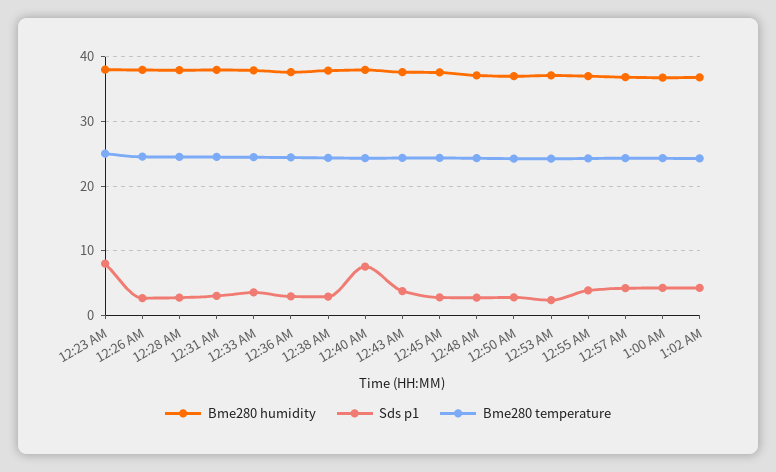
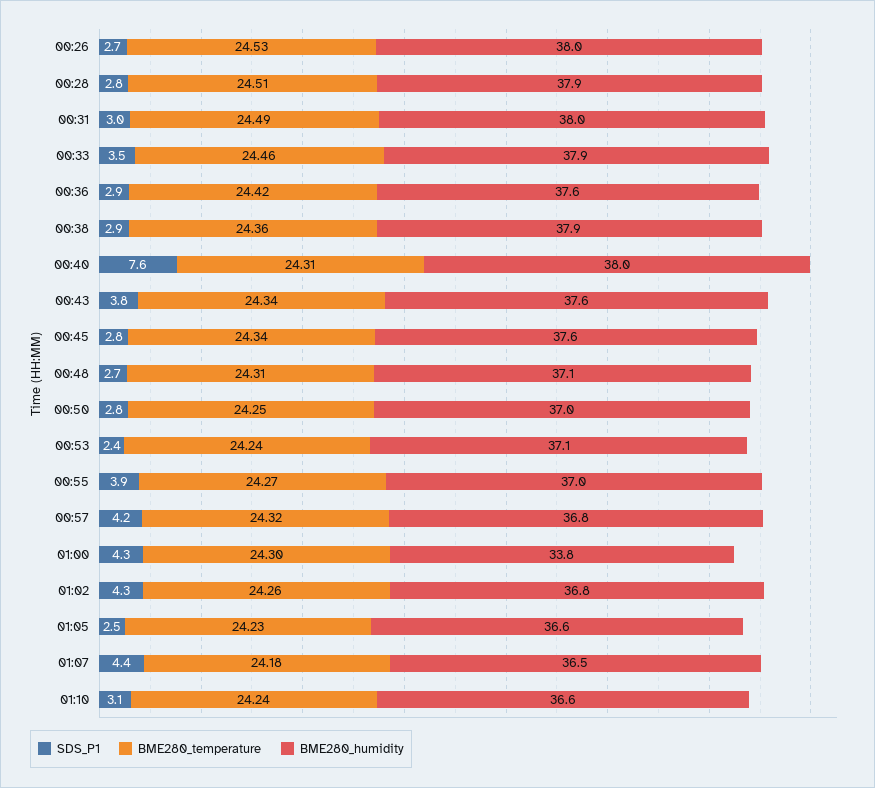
Bme280 humidity, 12:23 AM: 38 -> none
Sds p1, 12:23 AM: 8 -> none
Bme280 temperature, 12:23 AM: 25 -> none
Bme280 humidity, 1:00 AM: 37 -> 33.8
Sds p1, 01:05: none -> 2.5
Bme280 temperature, 01:05: none -> 24.23
Bme280 humidity, 01:05: none -> 36.6
Sds p1, 01:07: none -> 4.4
Bme280 temperature, 01:07: none -> 24.18
Bme280 humidity, 01:07: none -> 36.5
Sds p1, 01:10: none -> 3.1
Bme280 temperature, 01:10: none -> 24.24
Bme280 humidity, 01:10: none -> 36.6

